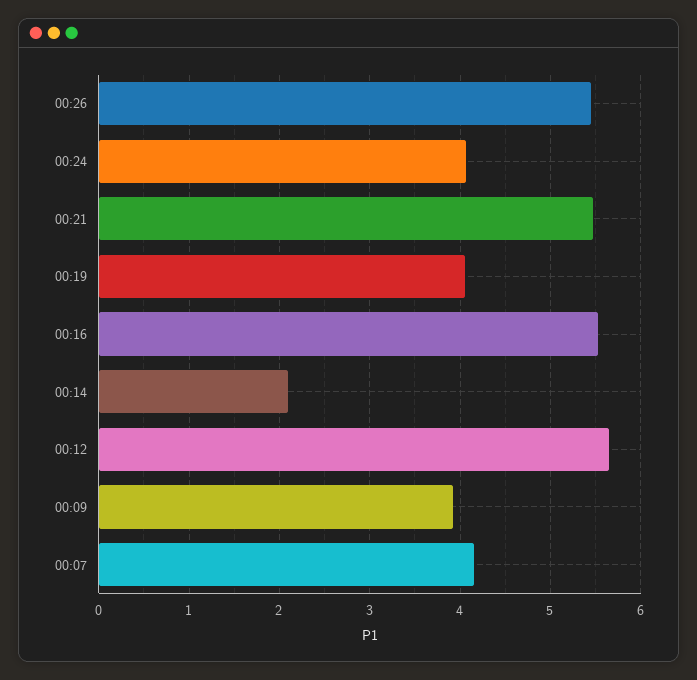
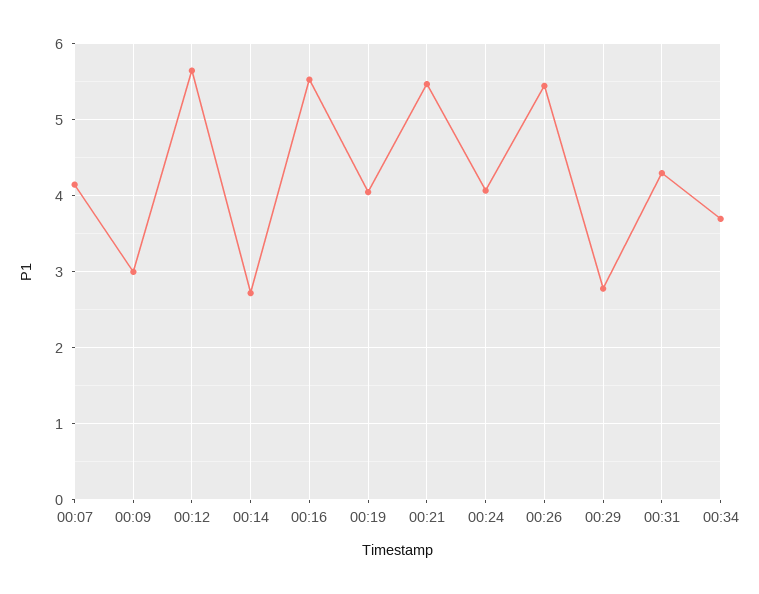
00:14: 2.1 -> 2.7
00:09: 3.9 -> 3
00:29: none -> 2.8
00:31: none -> 4.3
00:34: none -> 3.7

